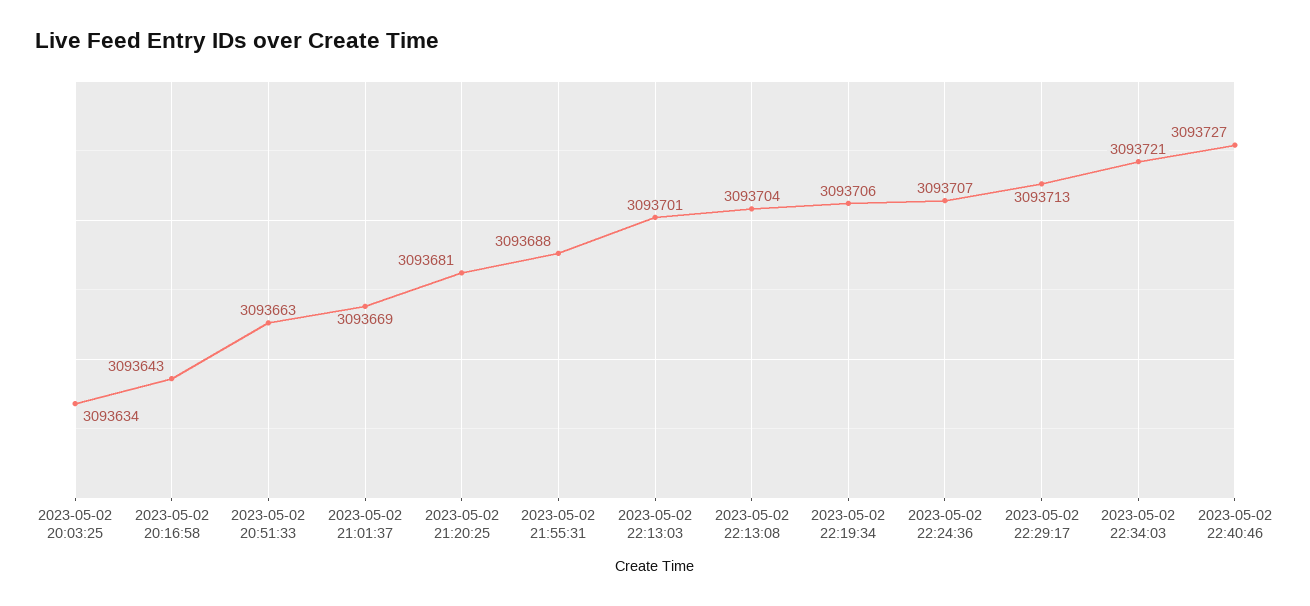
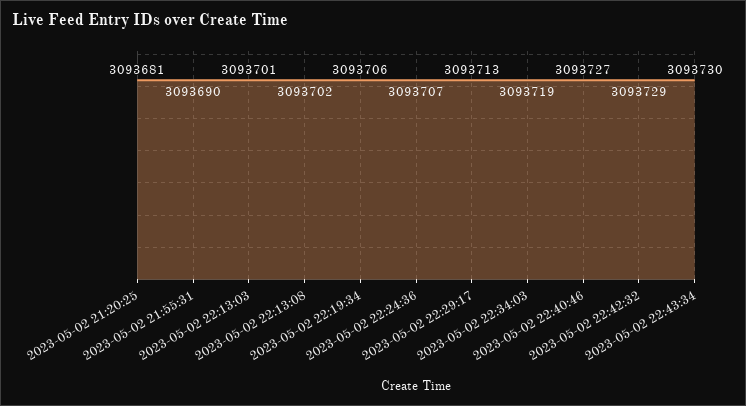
2023-05-02 20:03:25: 3093634 -> none
2023-05-02 20:16:58: 3093643 -> none
2023-05-02 20:51:33: 3093663 -> none
2023-05-02 21:01:37: 3093669 -> none
2023-05-02 21:55:31: 3093688 -> 3093690
2023-05-02 22:13:08: 3093704 -> 3093702
2023-05-02 22:34:03: 3093721 -> 3093719
2023-05-02 22:42:32: none -> 3093729
2023-05-02 22:43:34: none -> 3093730

